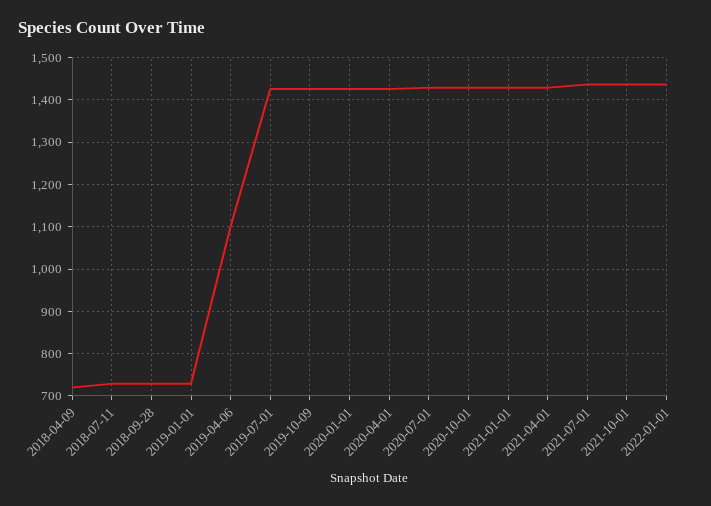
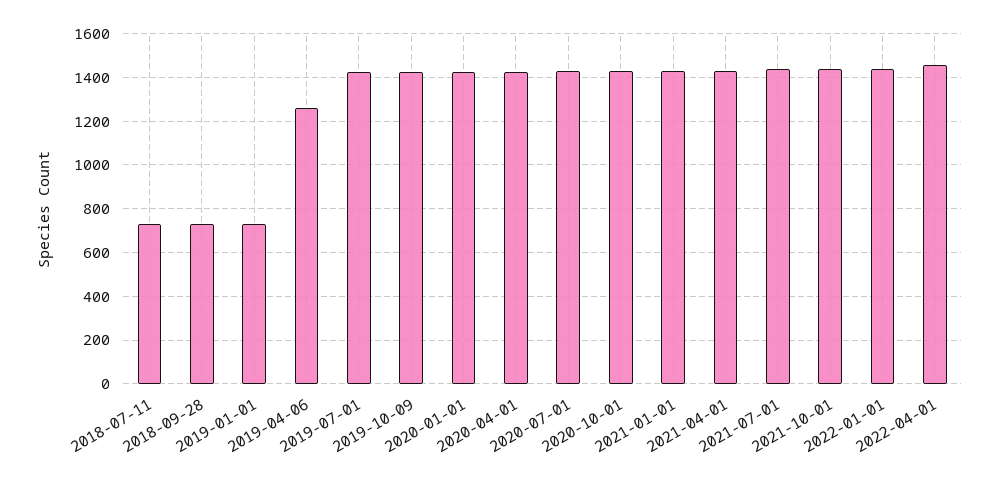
2018-04-09: 720 -> none
2019-04-06: 1100 -> 1250
2022-04-01: none -> 1450

